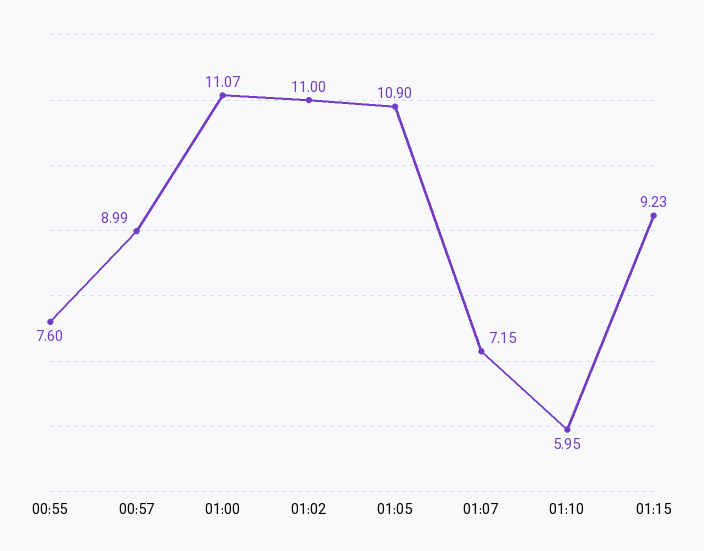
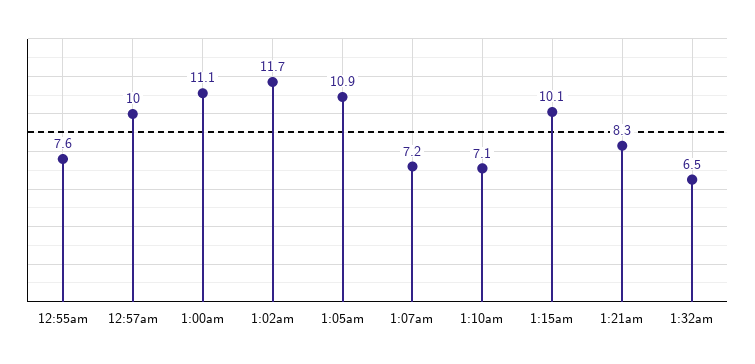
00:57: 8.99 -> 10
01:02: 11 -> 11.7
01:10: 5.95 -> 7.1
01:15: 9.23 -> 10.1
1:21am: none -> 8.3
1:32am: none -> 6.5

